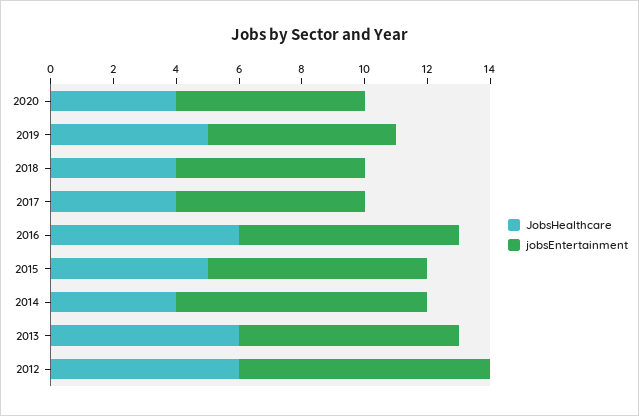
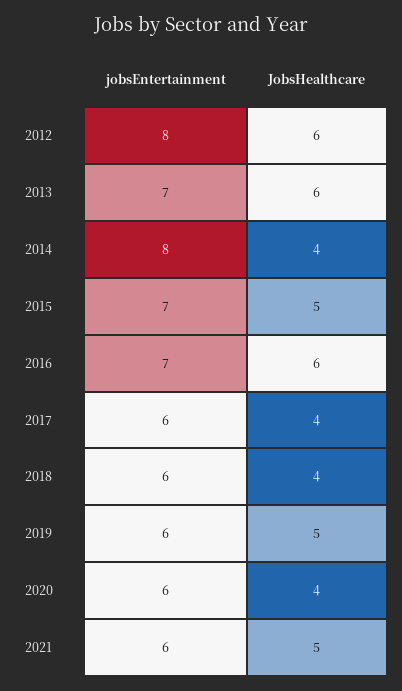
jobsEntertainment, 2021: none -> 6
JobsHealthcare, 2021: none -> 5

